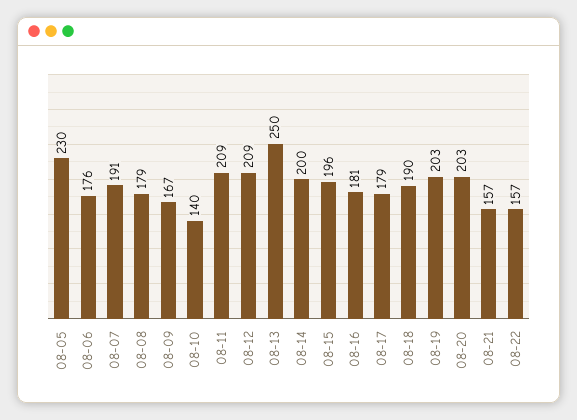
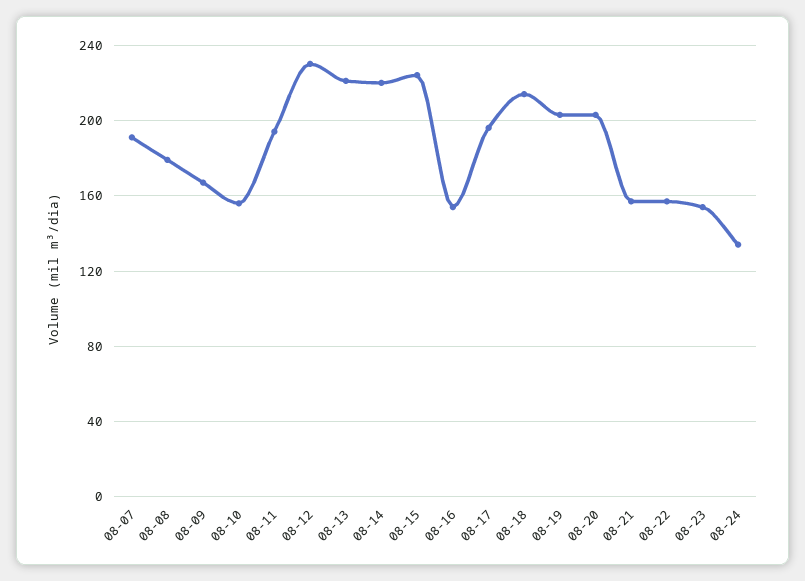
08-05: 230 -> none
08-06: 176 -> none
08-10: 140 -> 155
08-11: 209 -> 195
08-12: 209 -> 230
08-13: 250 -> 220
08-14: 200 -> 220
08-15: 196 -> 225
08-16: 181 -> 155
08-17: 179 -> 195
08-18: 190 -> 215
08-23: none -> 155
08-24: none -> 135

